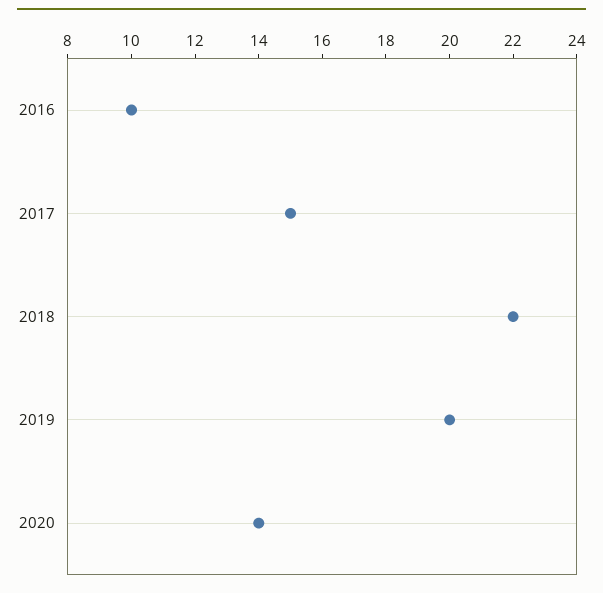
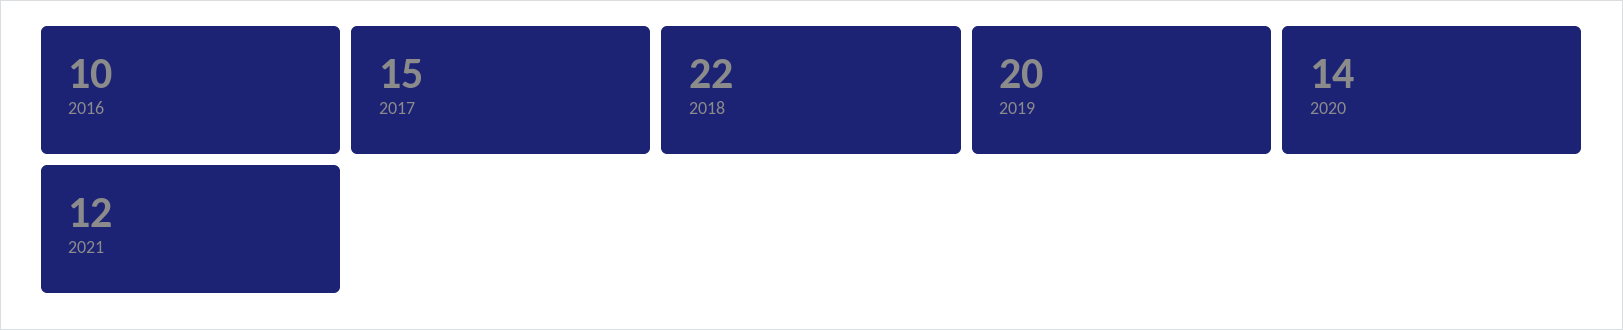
2021: none -> 12

